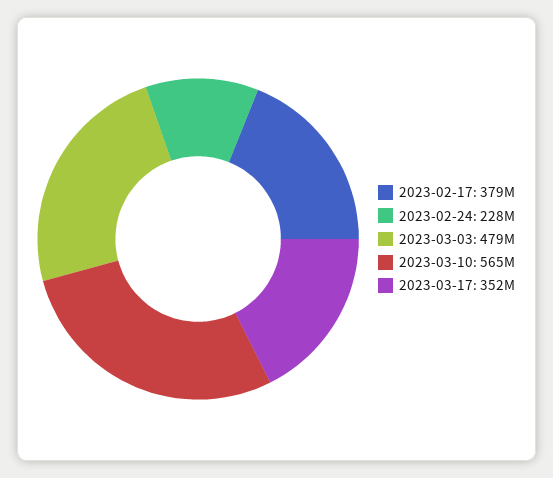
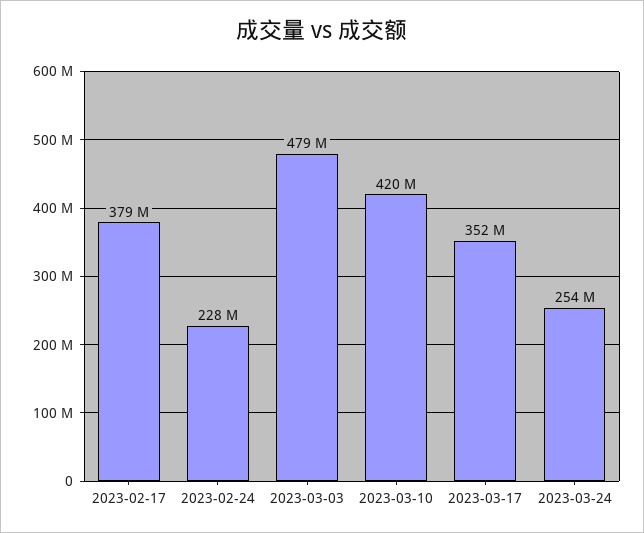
2023-03-10: 565000000 -> 420000000
2023-03-24: none -> 254000000

